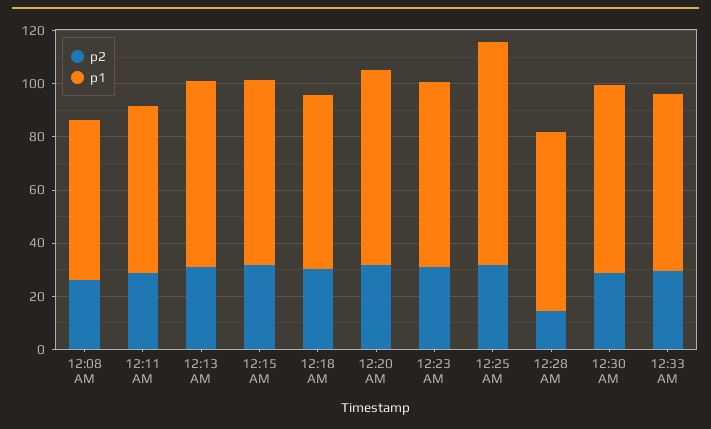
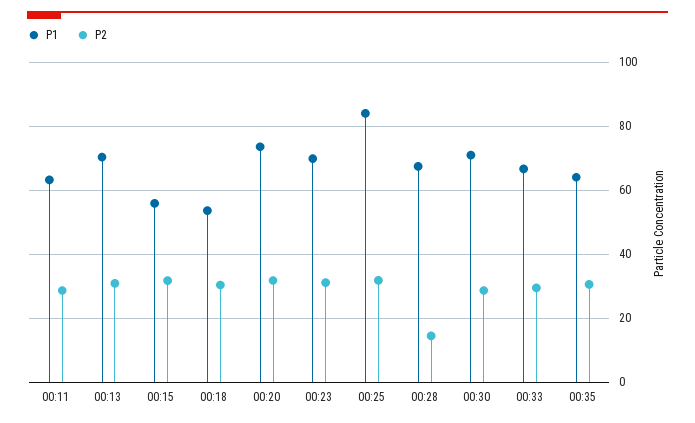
p2, 12:08 AM: 25 -> none
p1, 12:08 AM: 60 -> none
p1, 12:15 AM: 70 -> 56
p1, 12:18 AM: 65 -> 54
p1, 00:35: none -> 64
p2, 00:35: none -> 30

